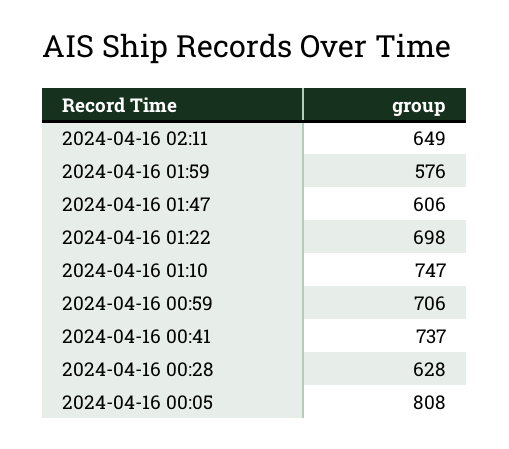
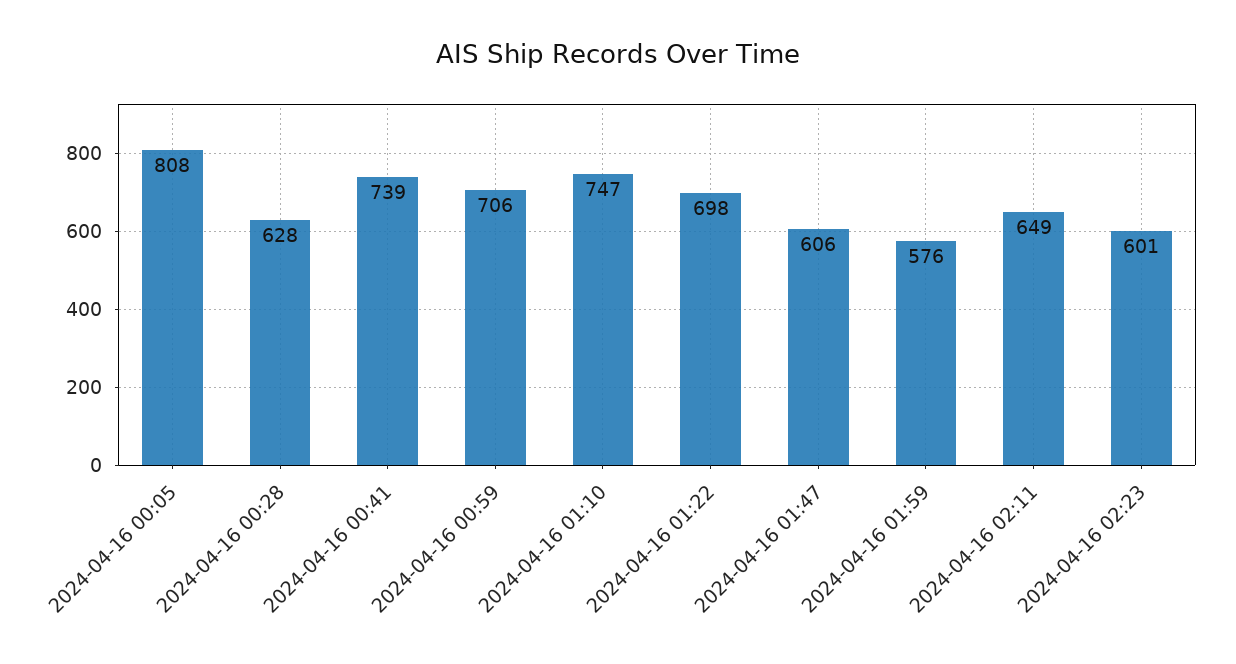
2024-04-16 00:41: 737 -> 739
2024-04-16 02:23: none -> 601

